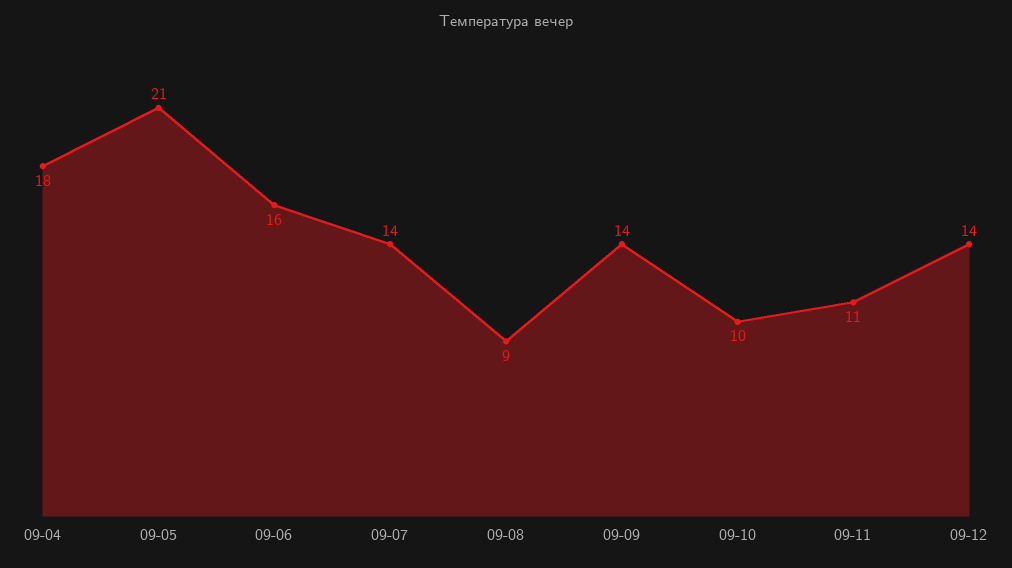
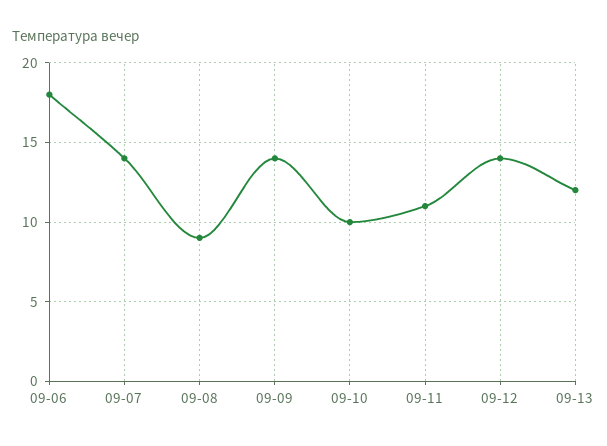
09-04: 18 -> none
09-05: 21 -> none
09-06: 16 -> 18
09-13: none -> 12

